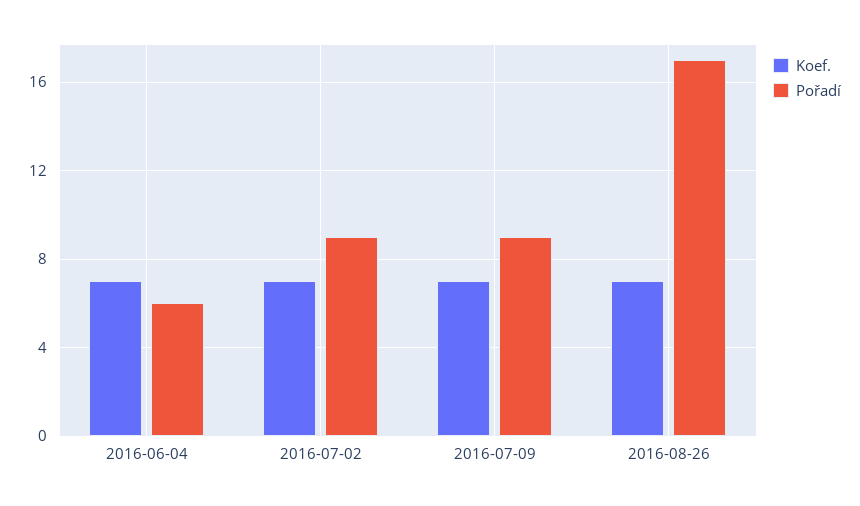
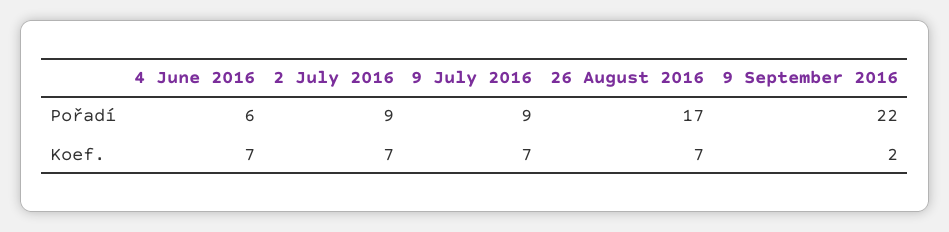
Pořadí, 9 September 2016: none -> 22
Koef., 9 September 2016: none -> 2

